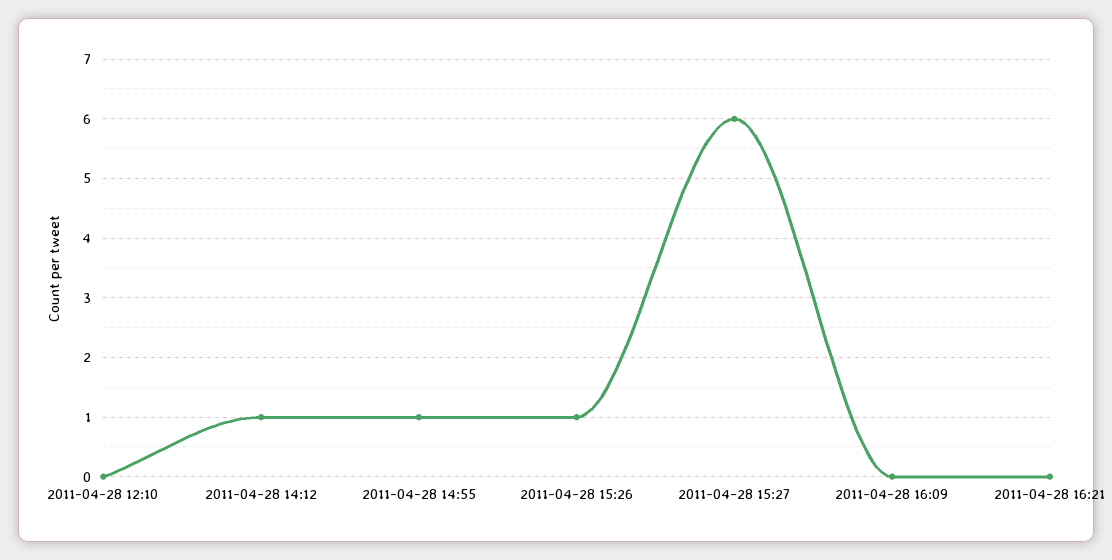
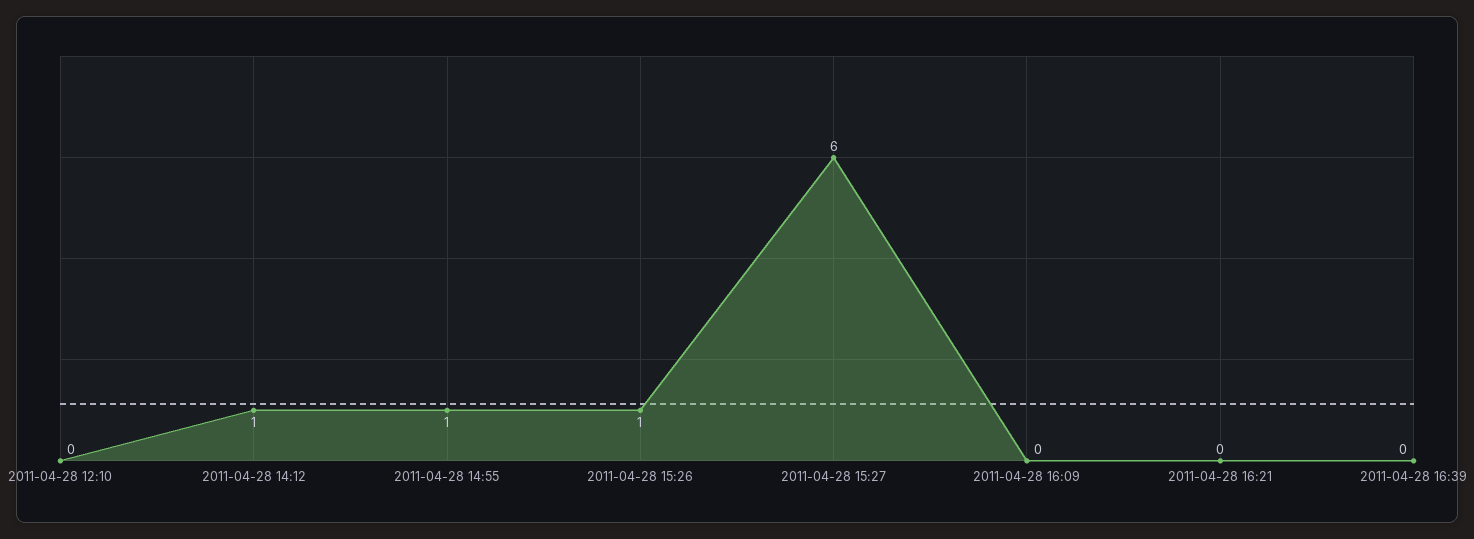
2011-04-28 16:39: none -> 0

